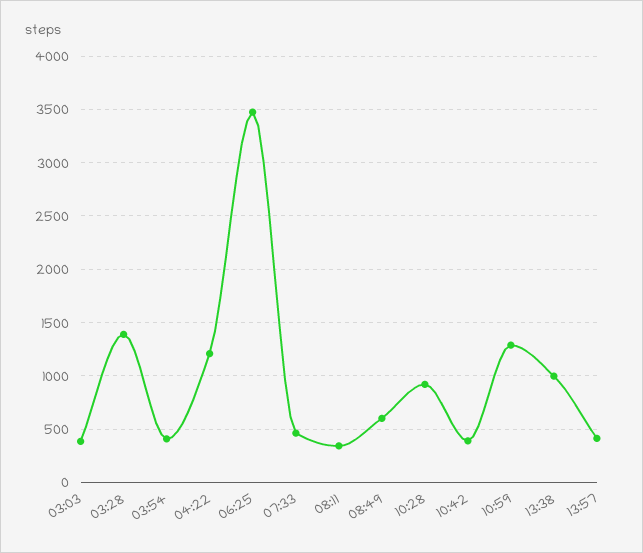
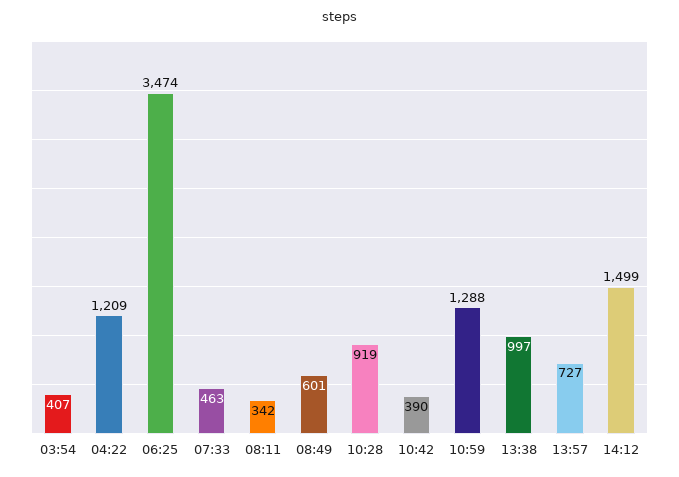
03:03: 400 -> none
03:28: 1400 -> none
13:57: 400 -> 727
14:12: none -> 1499

